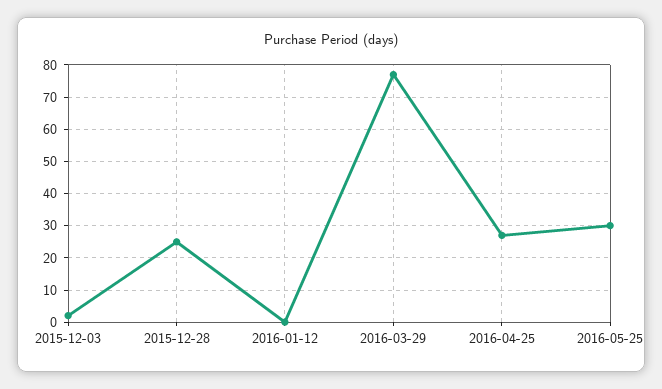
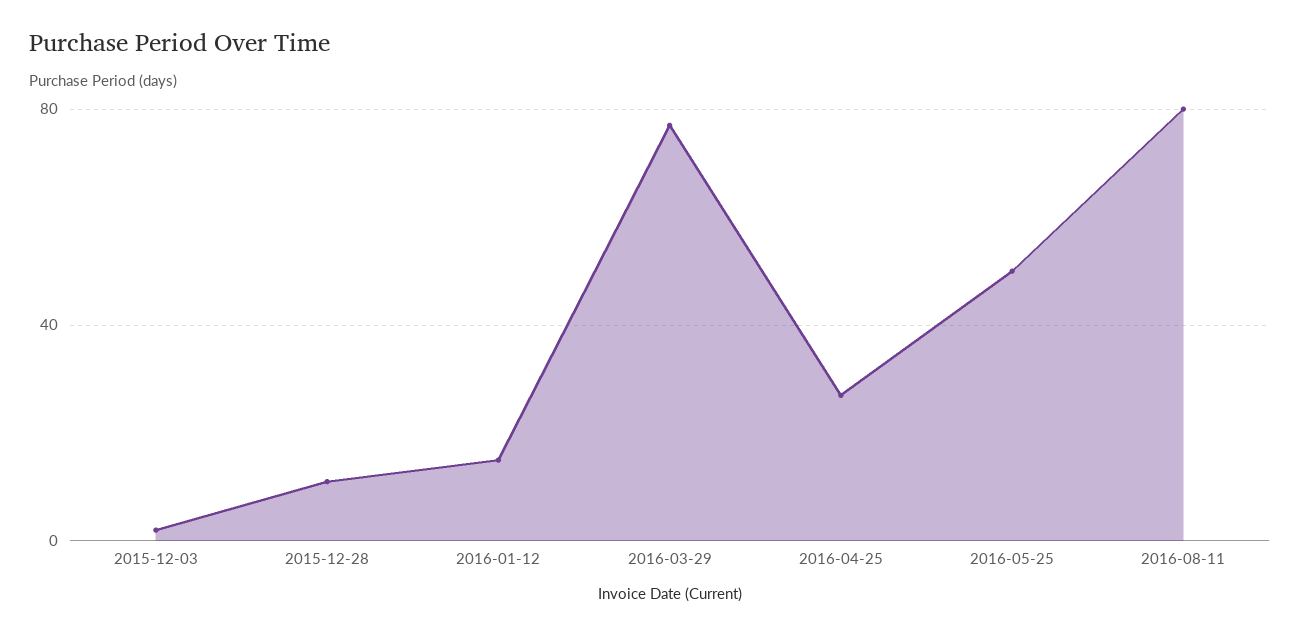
2015-12-28: 25 -> 10
2016-01-12: 0 -> 15
2016-05-25: 30 -> 50
2016-08-11: none -> 80

